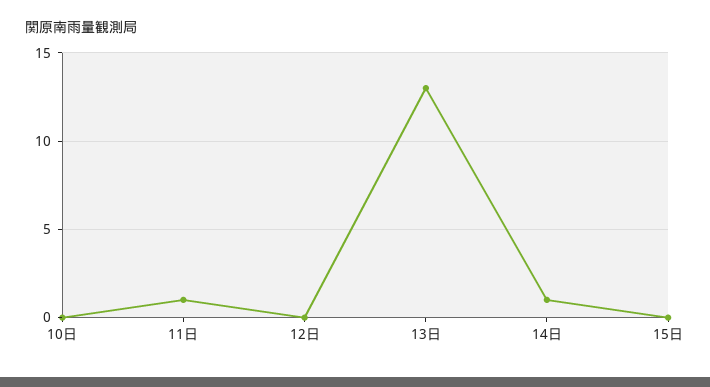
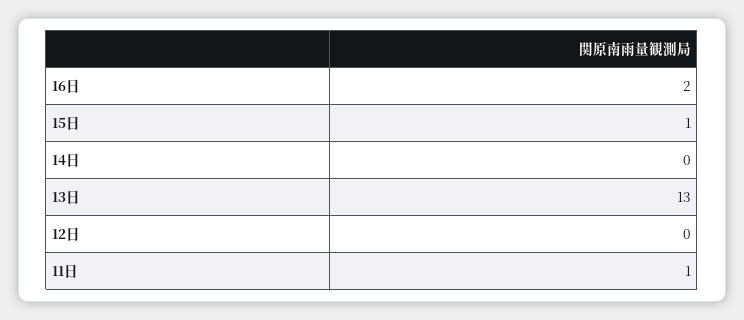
10日: 0 -> none
14日: 1 -> 0
15日: 0 -> 1
16日: none -> 2

